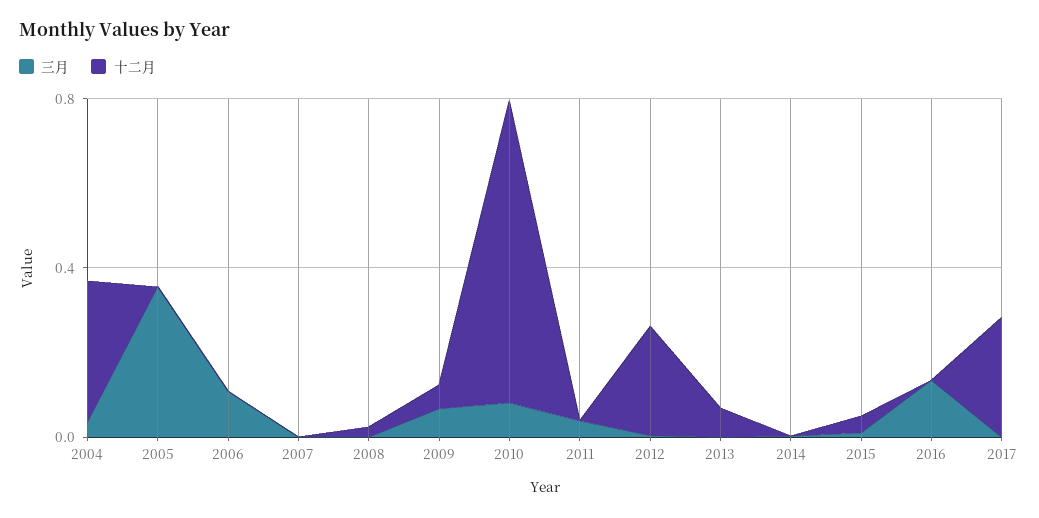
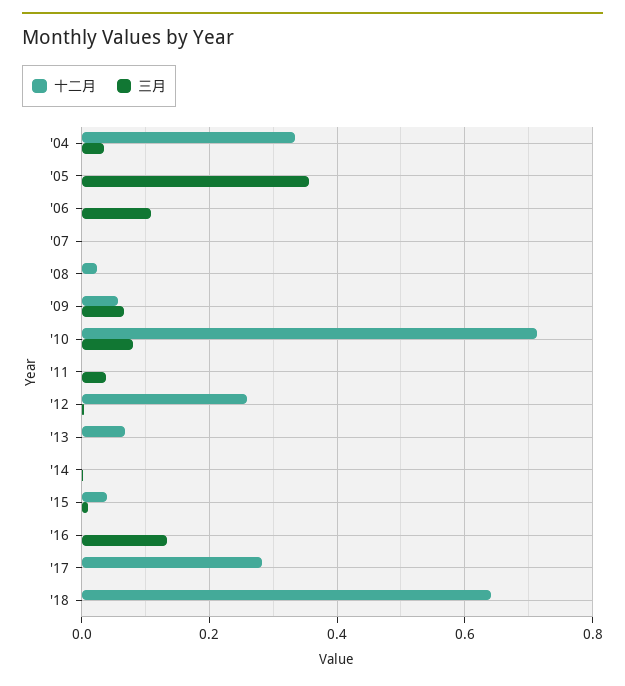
十二月, '18: none -> 0.64
三月, '18: none -> 0

